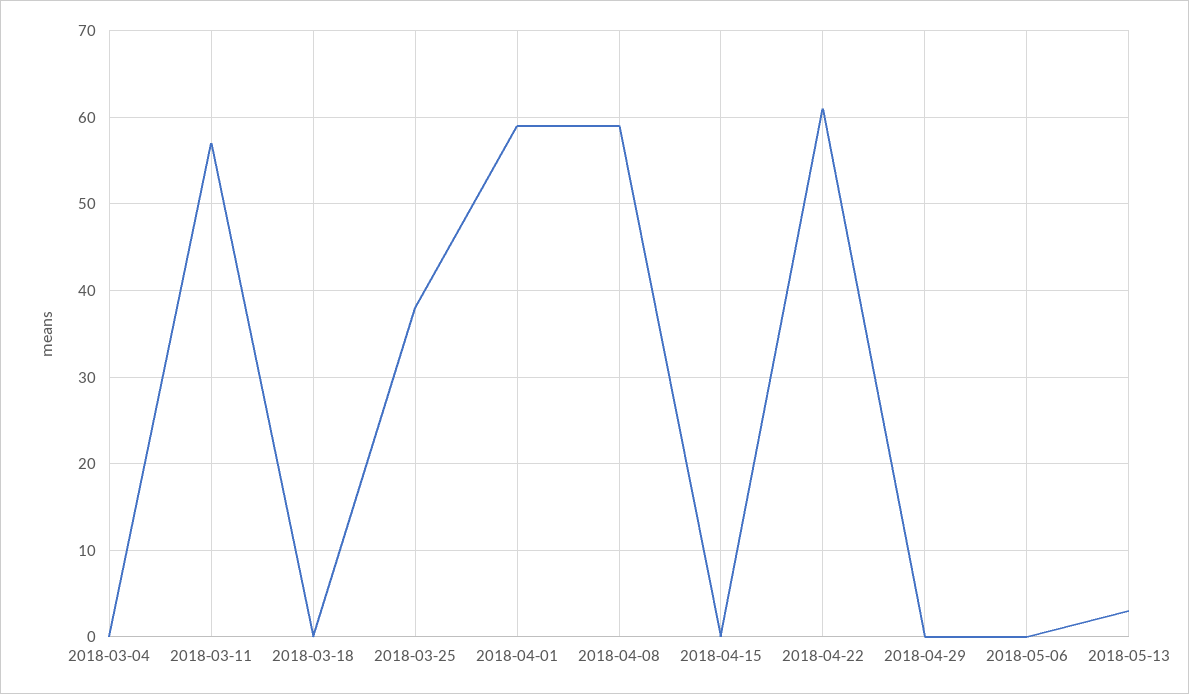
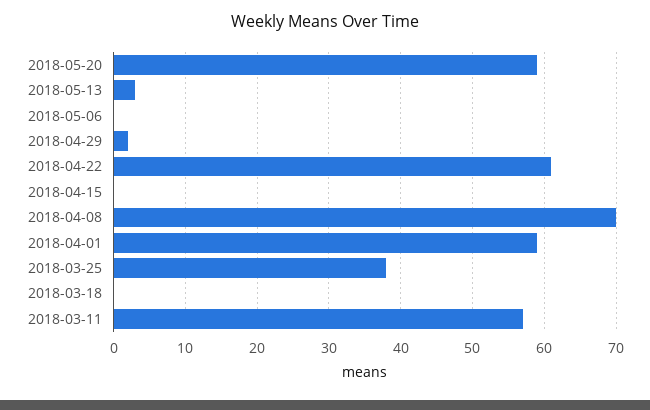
2018-03-04: 0 -> none
2018-04-08: 59 -> 70
2018-04-29: 0 -> 2
2018-05-20: none -> 59

